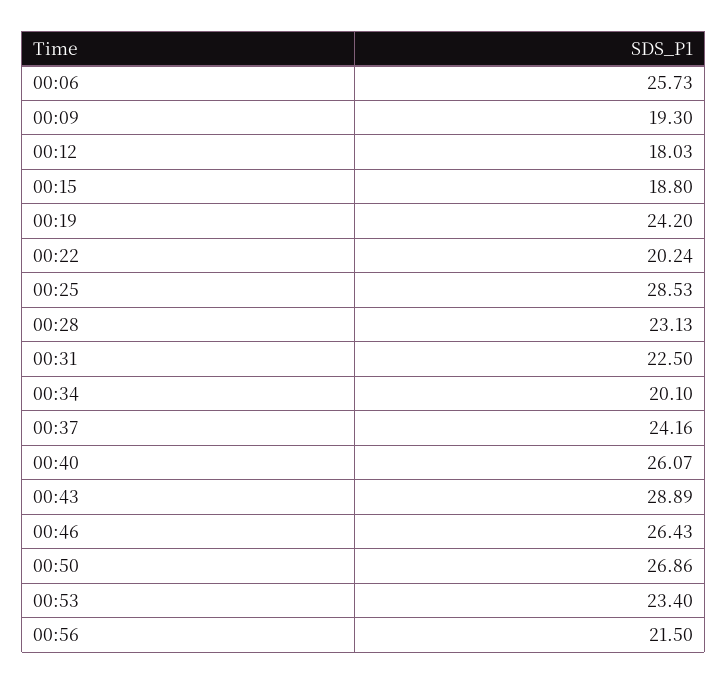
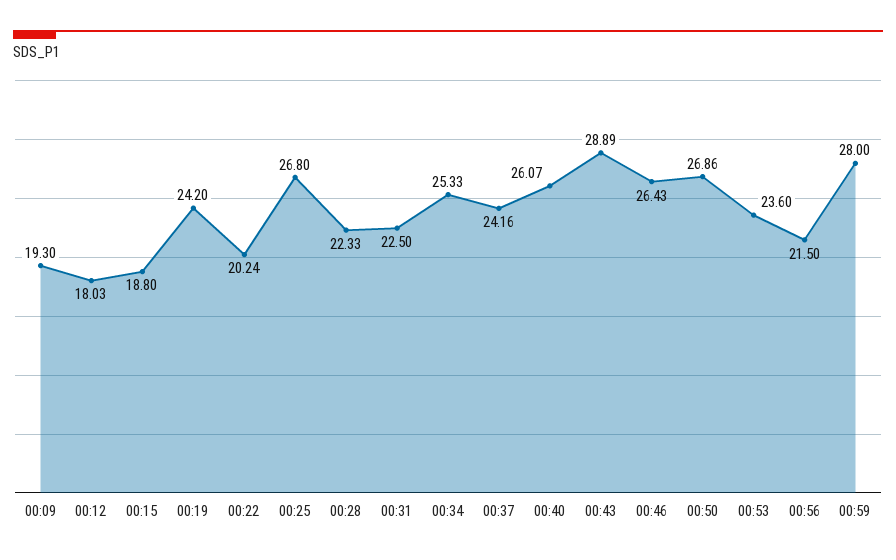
00:06: 25.73 -> none
00:25: 28.53 -> 26.8
00:28: 23.13 -> 22.33
00:34: 20.1 -> 25.33
00:53: 23.4 -> 23.6
00:59: none -> 28

